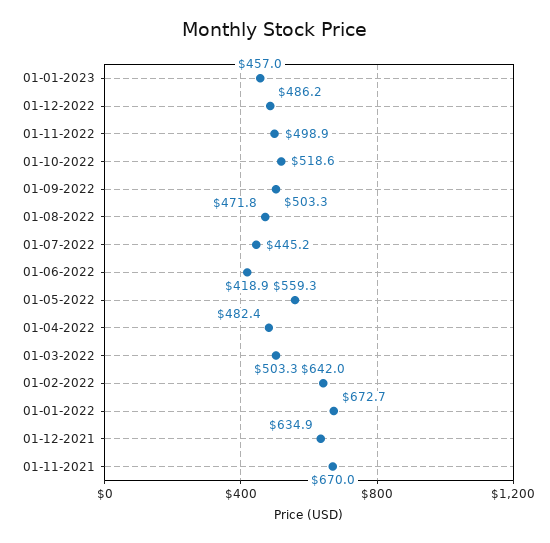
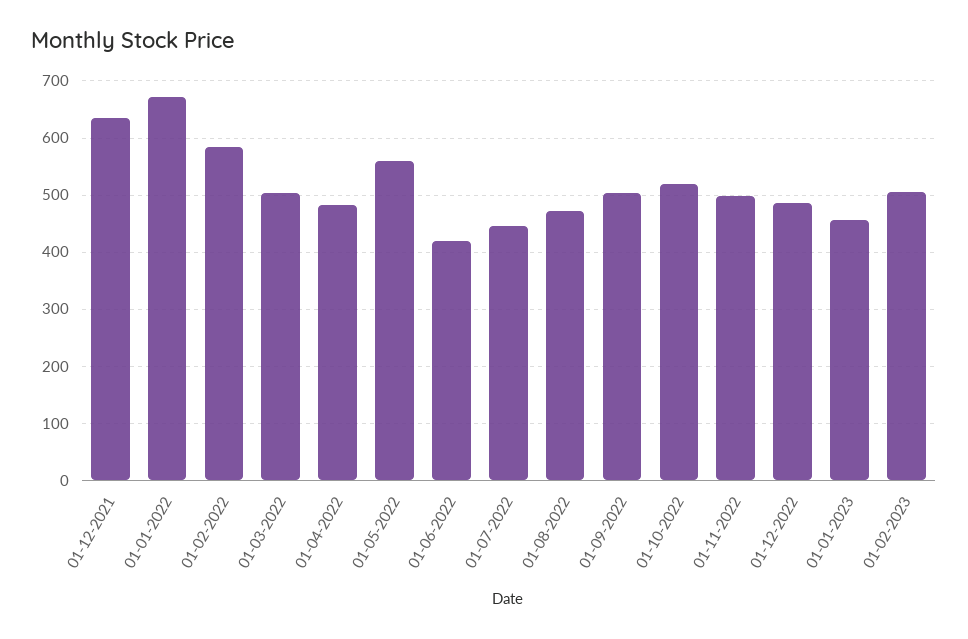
01-02-2022: 642 -> 580
01-11-2021: 670 -> none
01-02-2023: none -> 500

